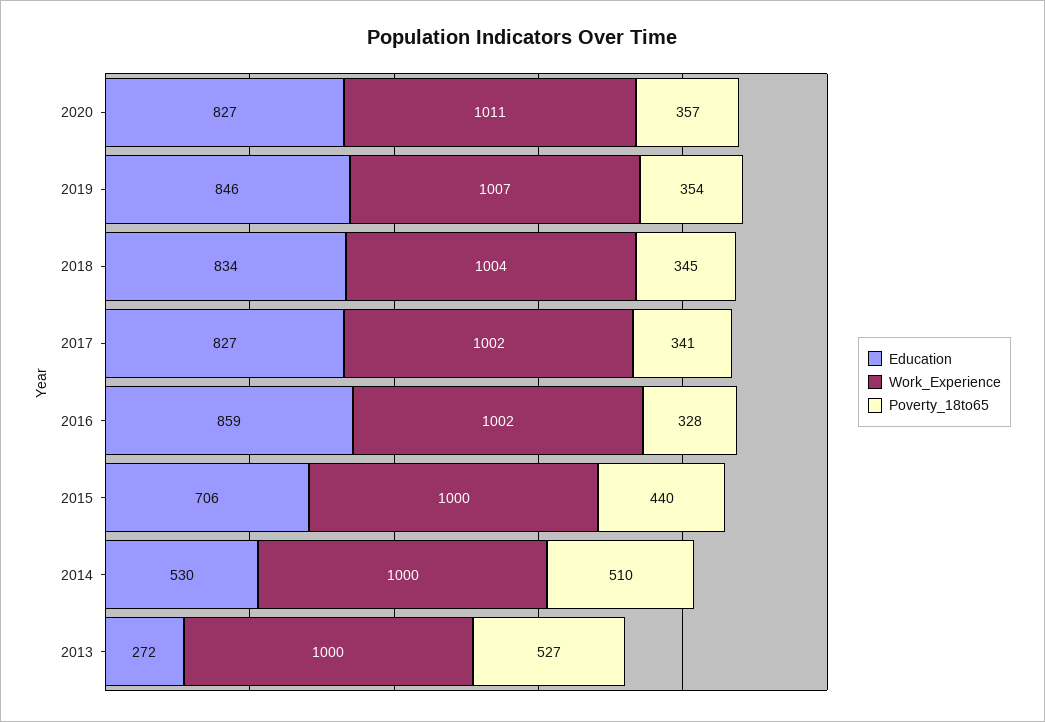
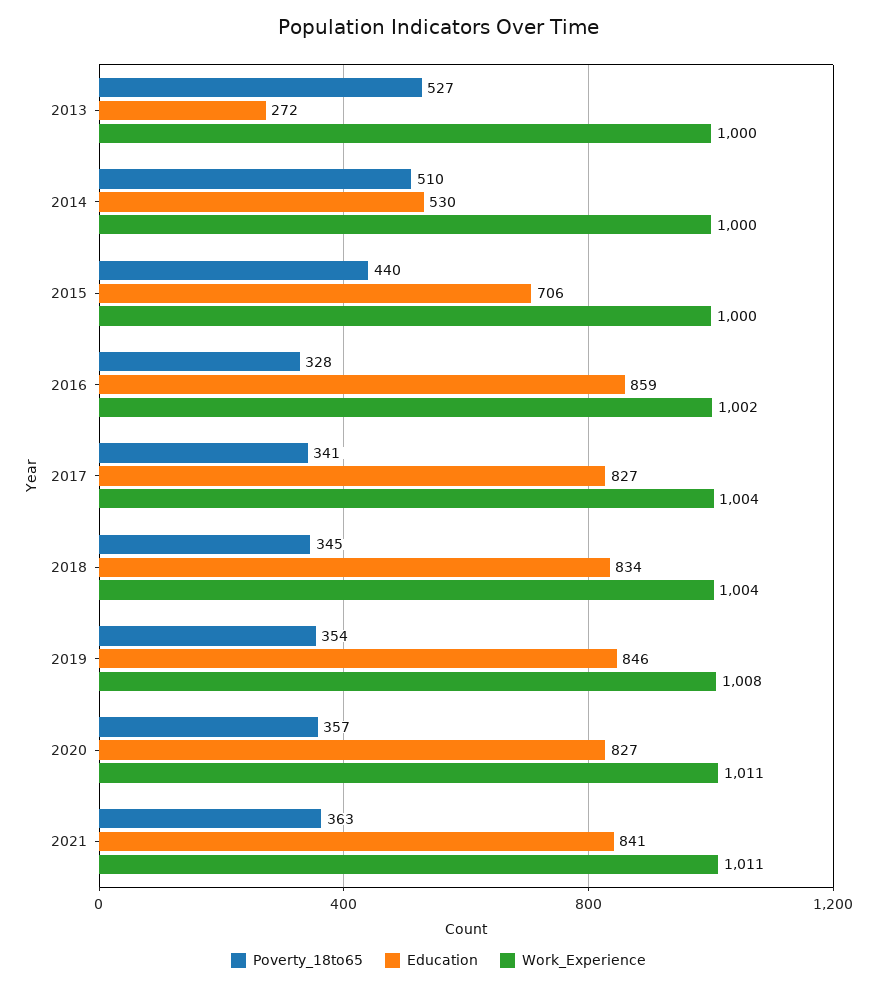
Work_Experience, 2019: 1007 -> 1008
Work_Experience, 2017: 1002 -> 1004
Poverty_18to65, 2021: none -> 363
Education, 2021: none -> 841
Work_Experience, 2021: none -> 1011

